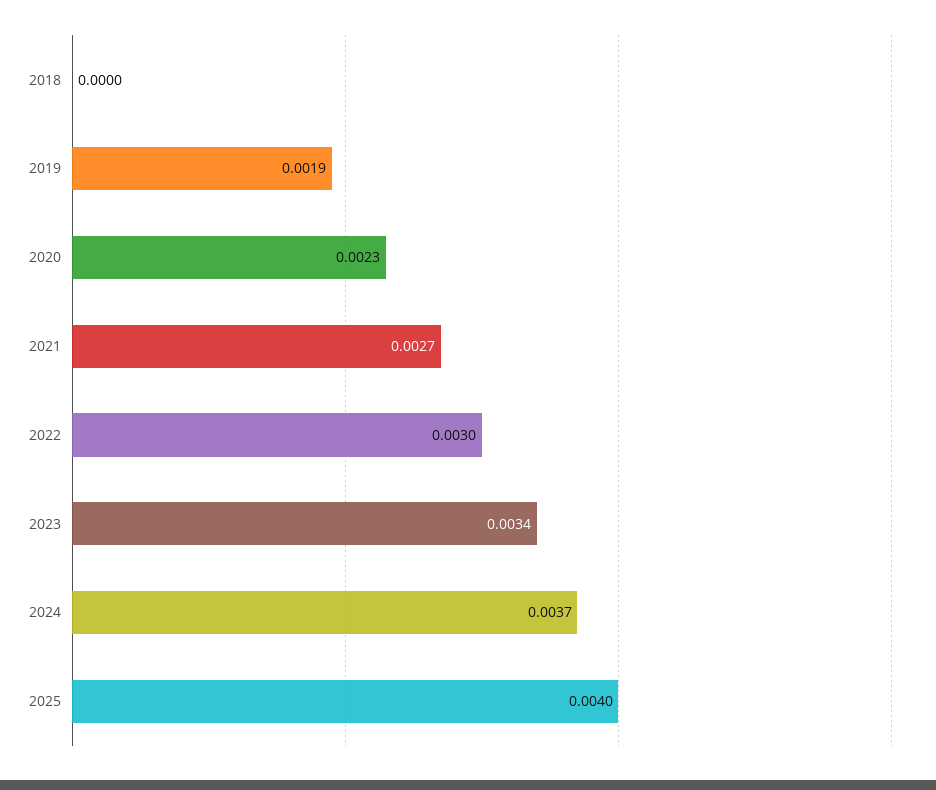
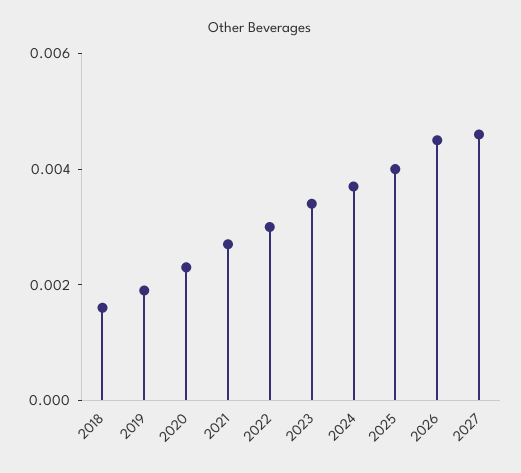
2018: 0 -> 0.0015
2026: none -> 0.0045
2027: none -> 0.0045

